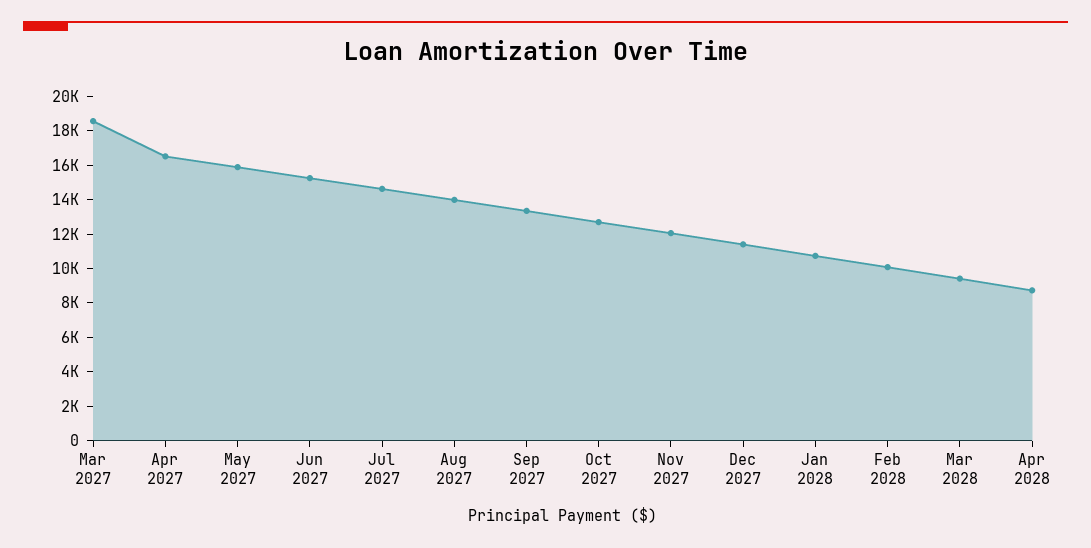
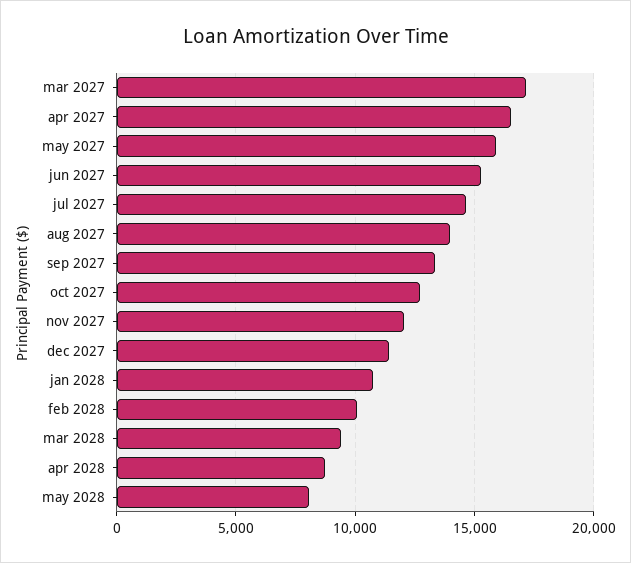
Mar 2027: 18500 -> 17000
may 2028: none -> 8000

